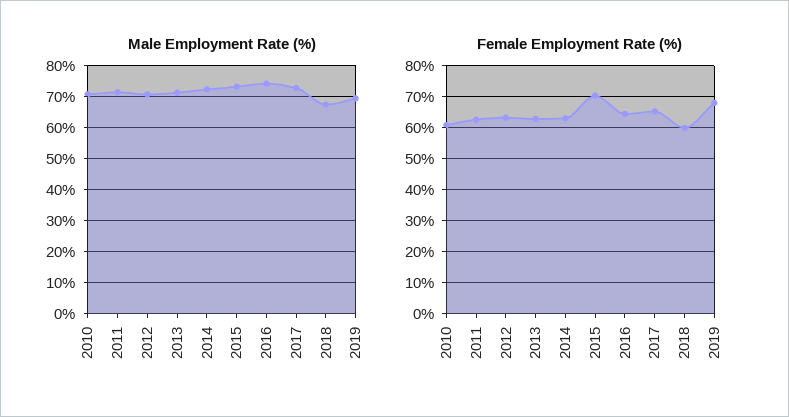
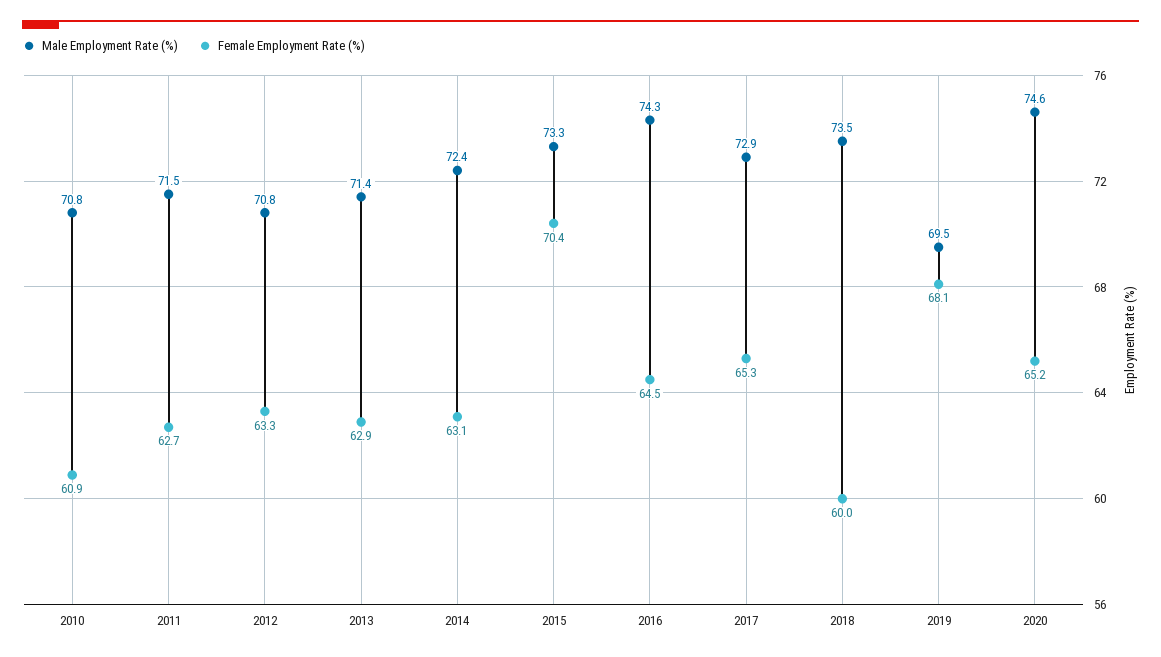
Male Employment Rate (%), 2018: 68 -> 73.5
Male Employment Rate (%), 2020: none -> 74.6
Female Employment Rate (%), 2020: none -> 65.2

